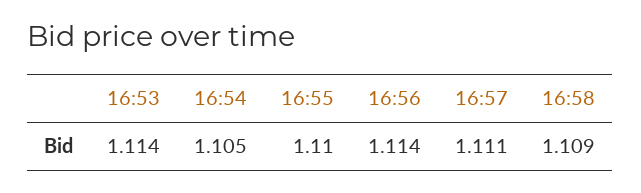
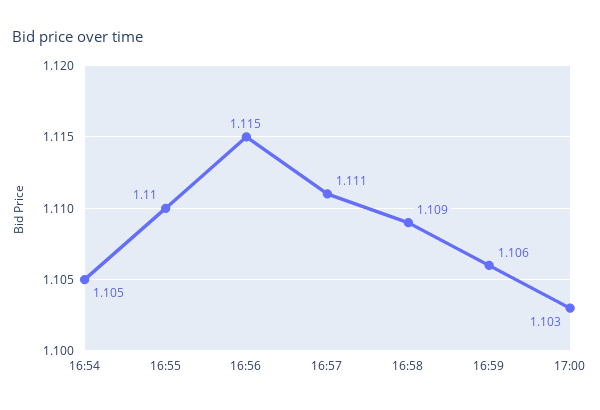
16:53: 1.114 -> none
16:56: 1.114 -> 1.115
16:59: none -> 1.106
17:00: none -> 1.103

